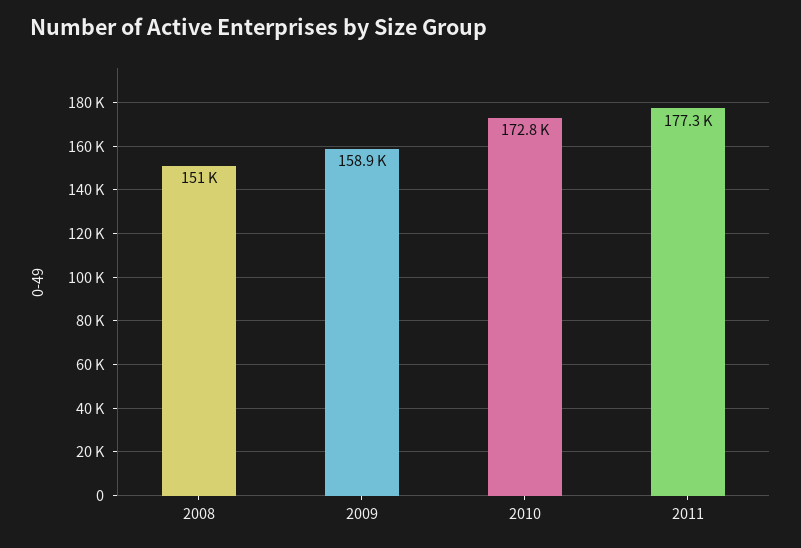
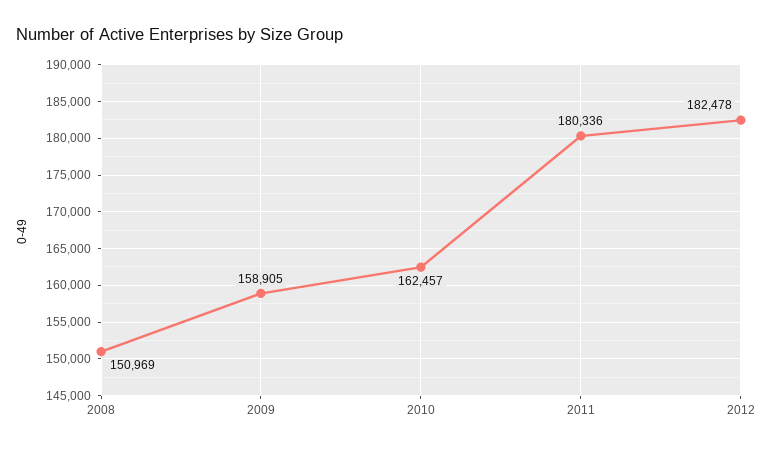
2010: 172800 -> 162457
2011: 177300 -> 180336
2012: none -> 182478

